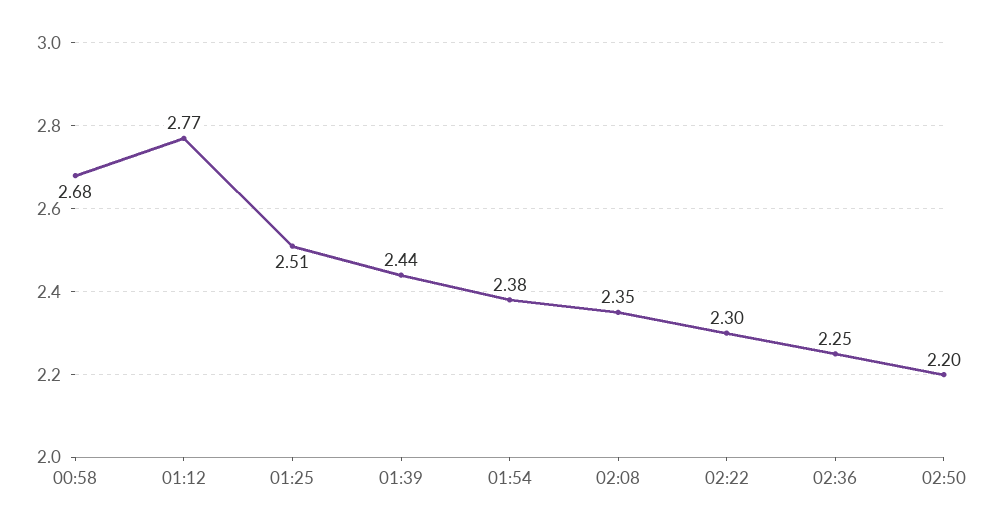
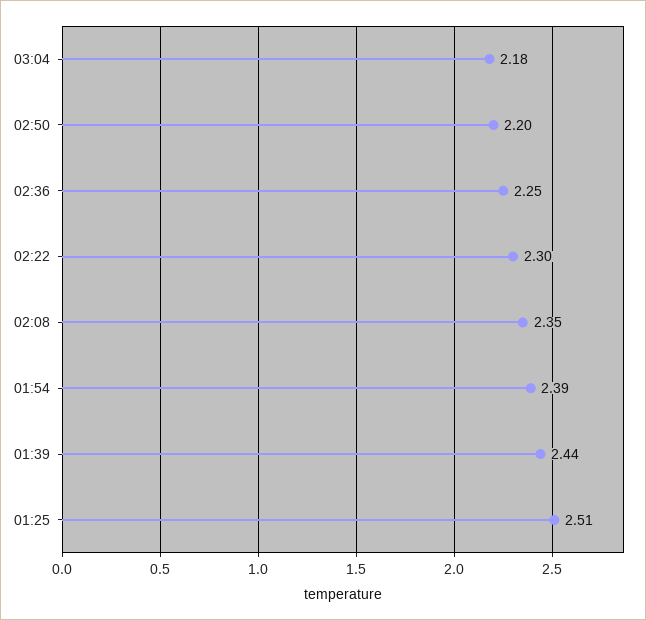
00:58: 2.68 -> none
01:12: 2.77 -> none
01:54: 2.38 -> 2.39
03:04: none -> 2.18

